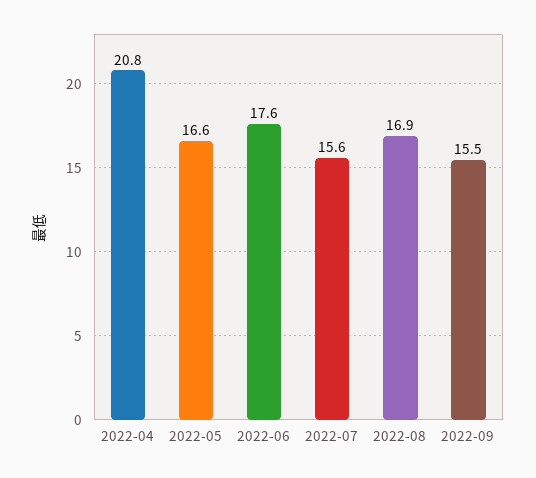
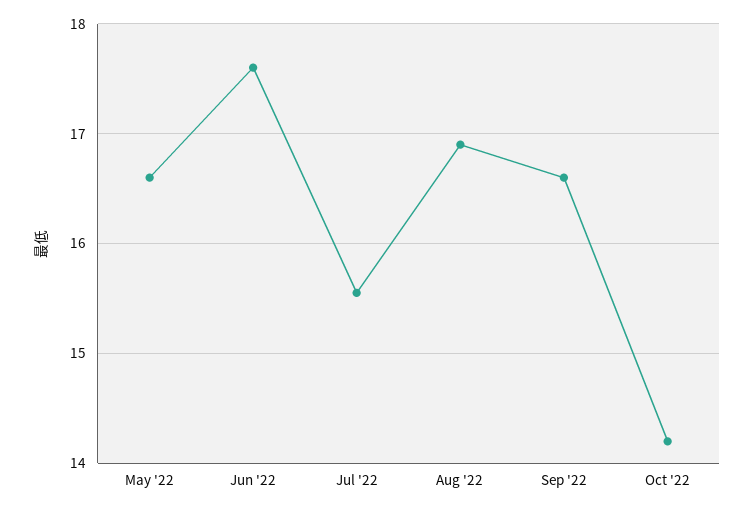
2022-04: 20.8 -> none
2022-09: 15.5 -> 16.6
Oct '22: none -> 14.2

